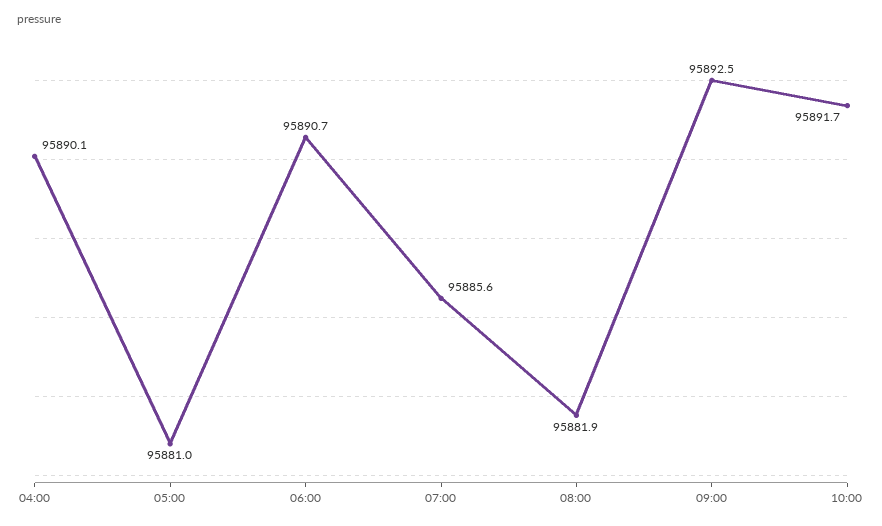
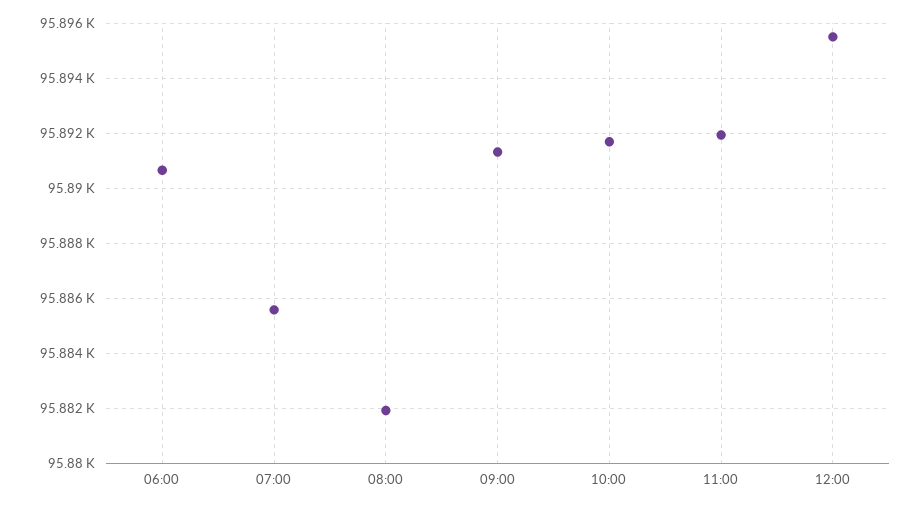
04:00: 95890.1 -> none
05:00: 95881 -> none
09:00: 95892.5 -> 95891.25
11:00: none -> 95892
12:00: none -> 95895.5

